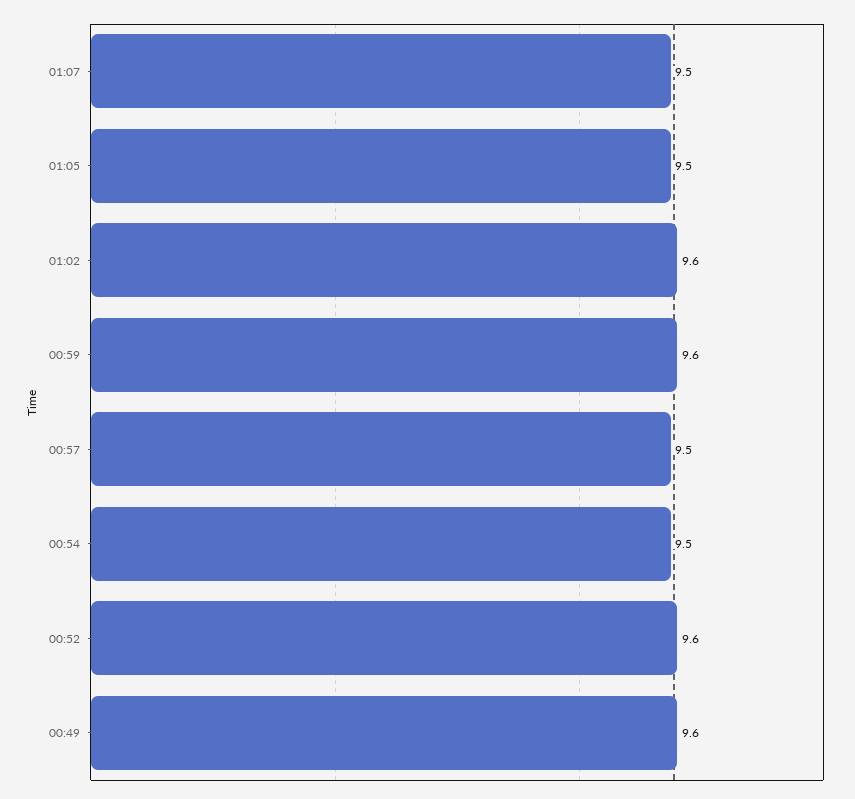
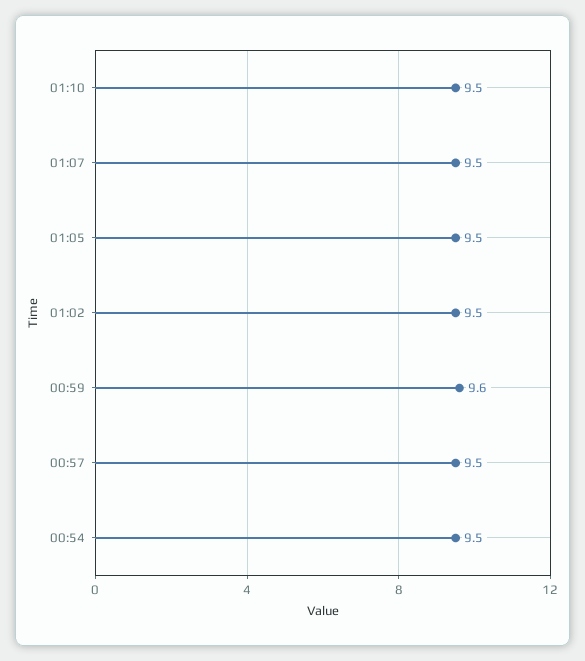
01:02: 9.6 -> 9.5
00:52: 9.6 -> none
00:49: 9.6 -> none
01:10: none -> 9.5

